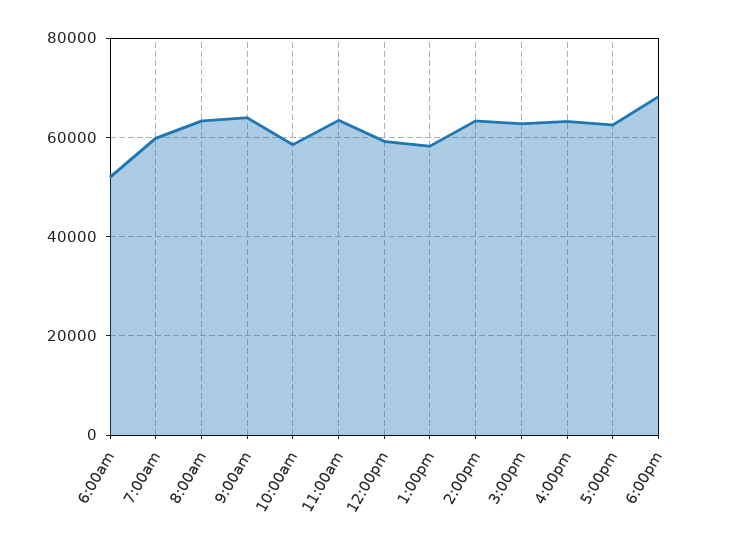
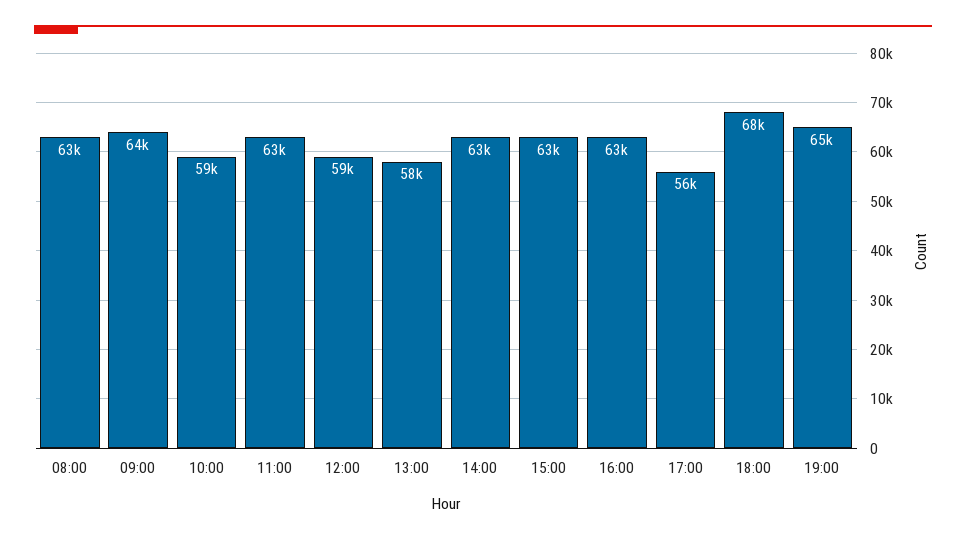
6:00am: 52000 -> none
7:00am: 60000 -> none
5:00pm: 62000 -> 56000
19:00: none -> 65000

